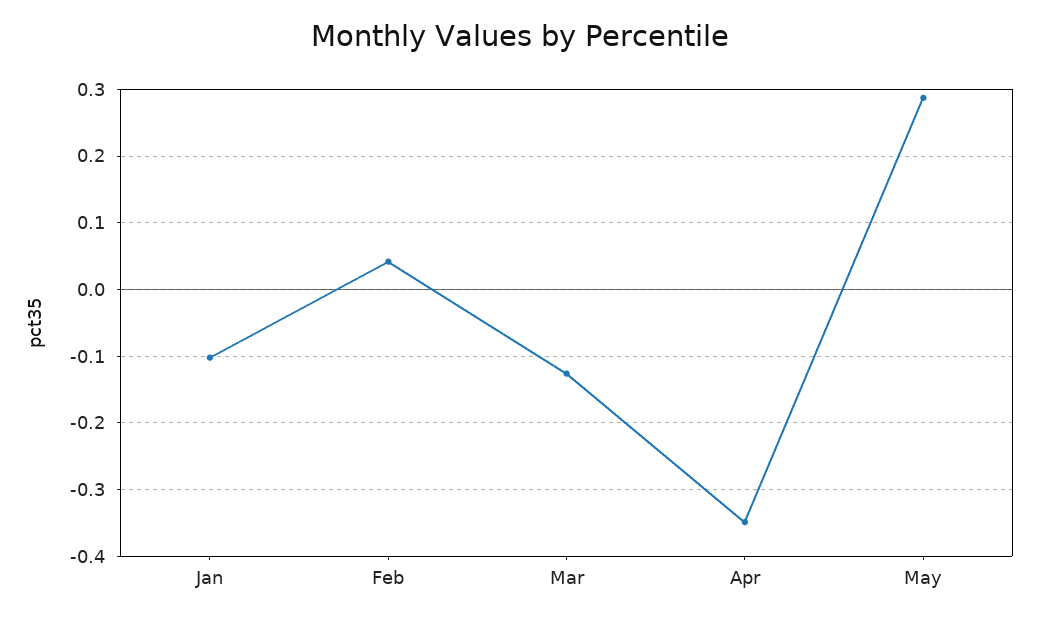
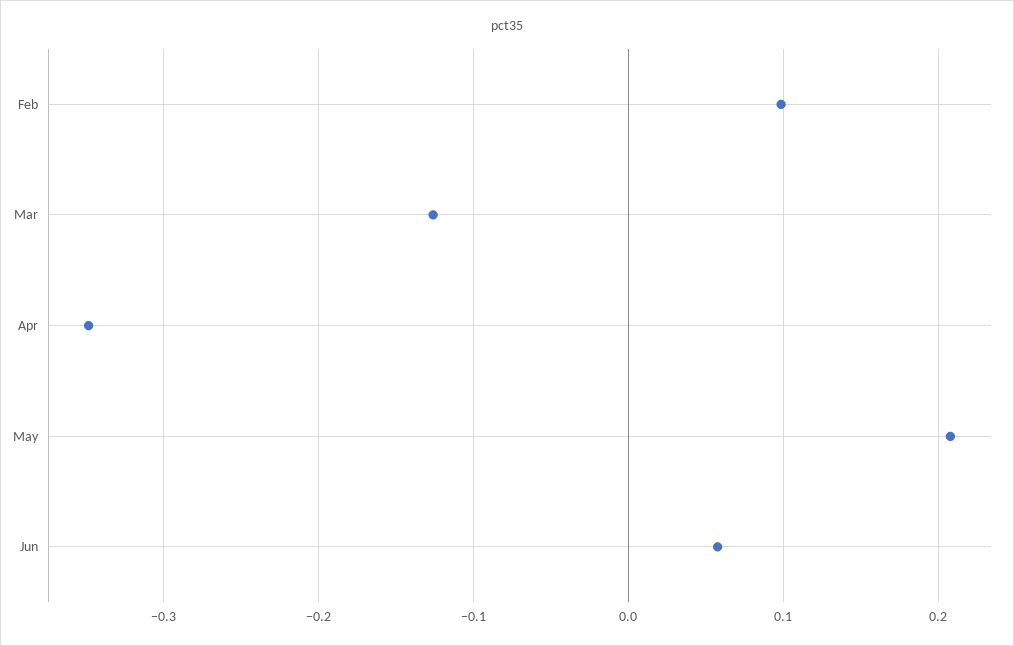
Jan: -0.1 -> none
Feb: 0.04 -> 0.1
May: 0.29 -> 0.21
Jun: none -> 0.06

